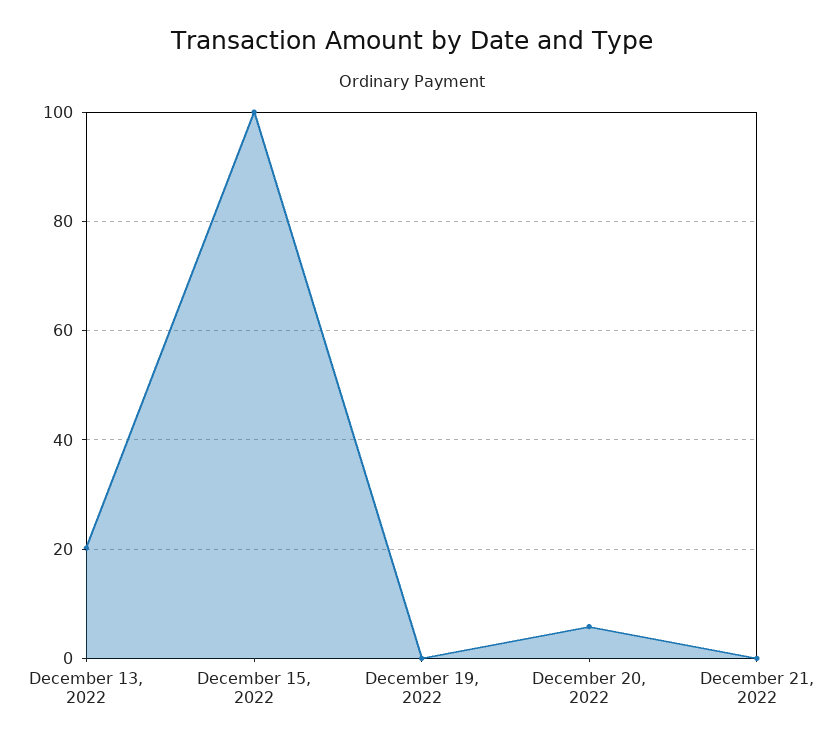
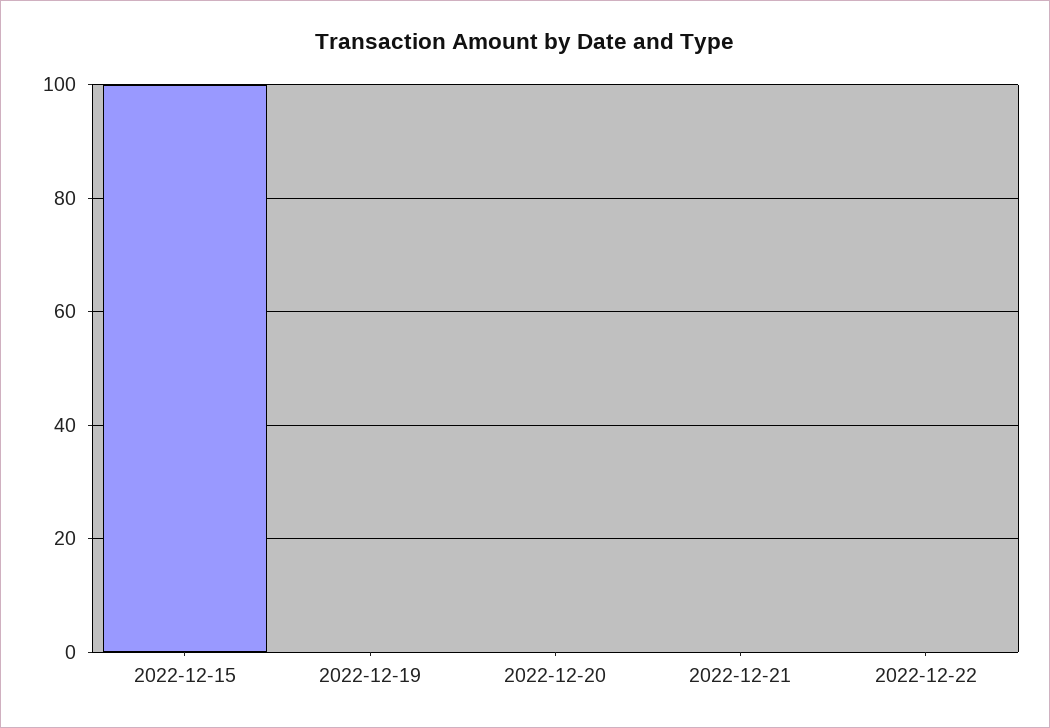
December 13, 2022: 20 -> none
December 20, 2022: 6 -> 0
2022-12-22: none -> 0

